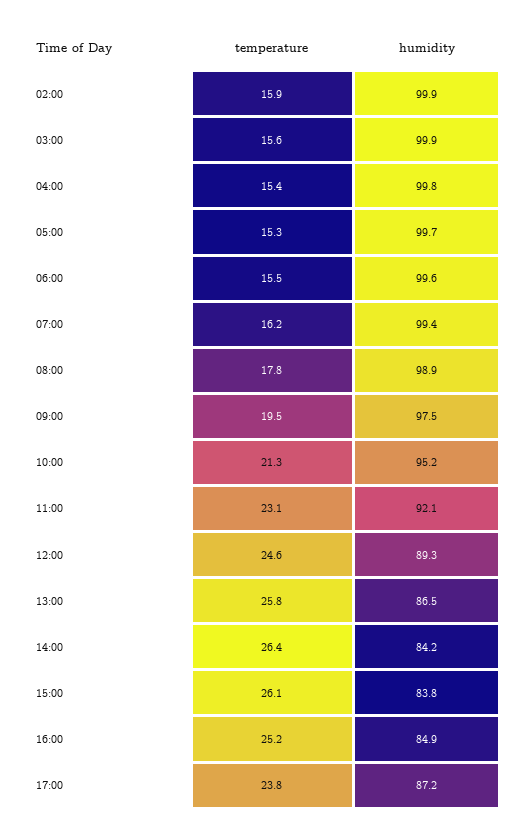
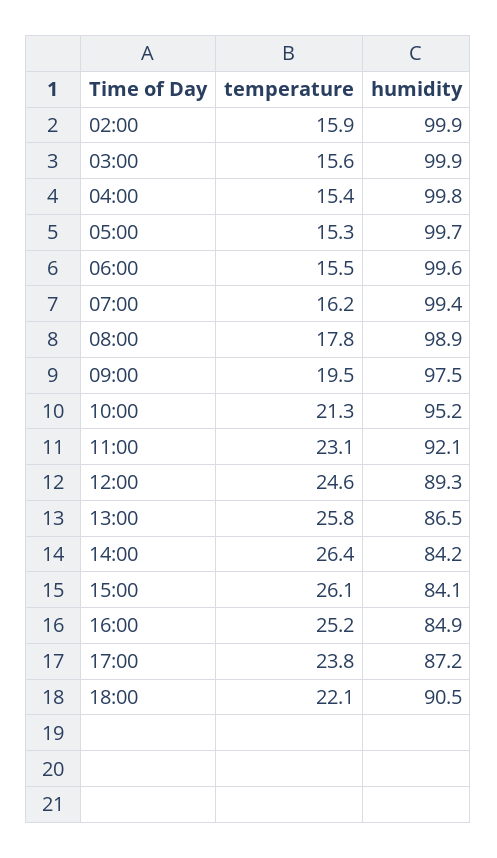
humidity, 15:00: 83.8 -> 84.1
temperature, 18:00: none -> 22.1
humidity, 18:00: none -> 90.5

